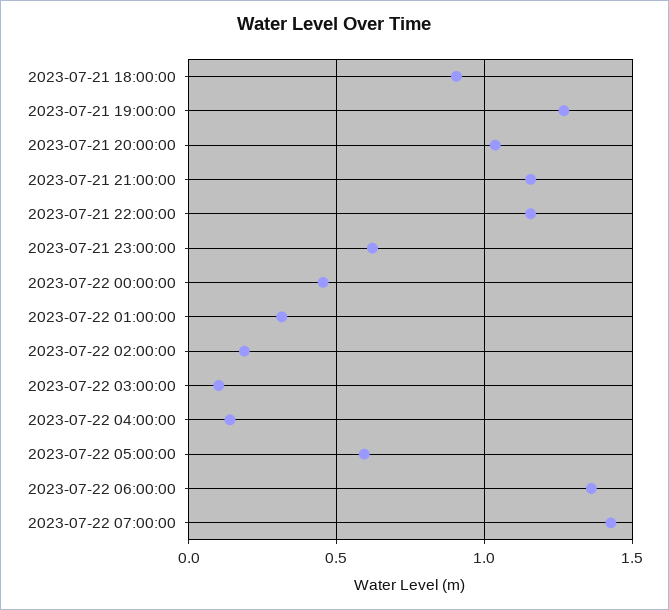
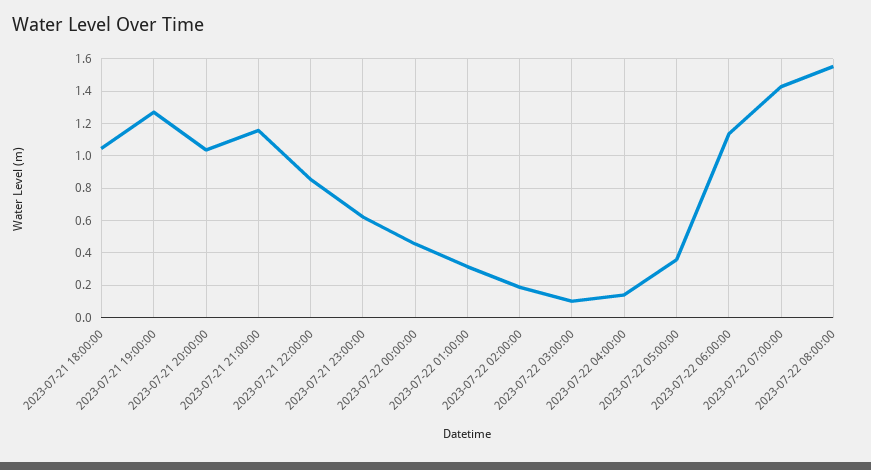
2023-07-21 18:00:00: 0.9 -> 1.05
2023-07-21 22:00:00: 1.15 -> 0.85
2023-07-22 05:00:00: 0.6 -> 0.35
2023-07-22 06:00:00: 1.35 -> 1.15
2023-07-22 08:00:00: none -> 1.55

